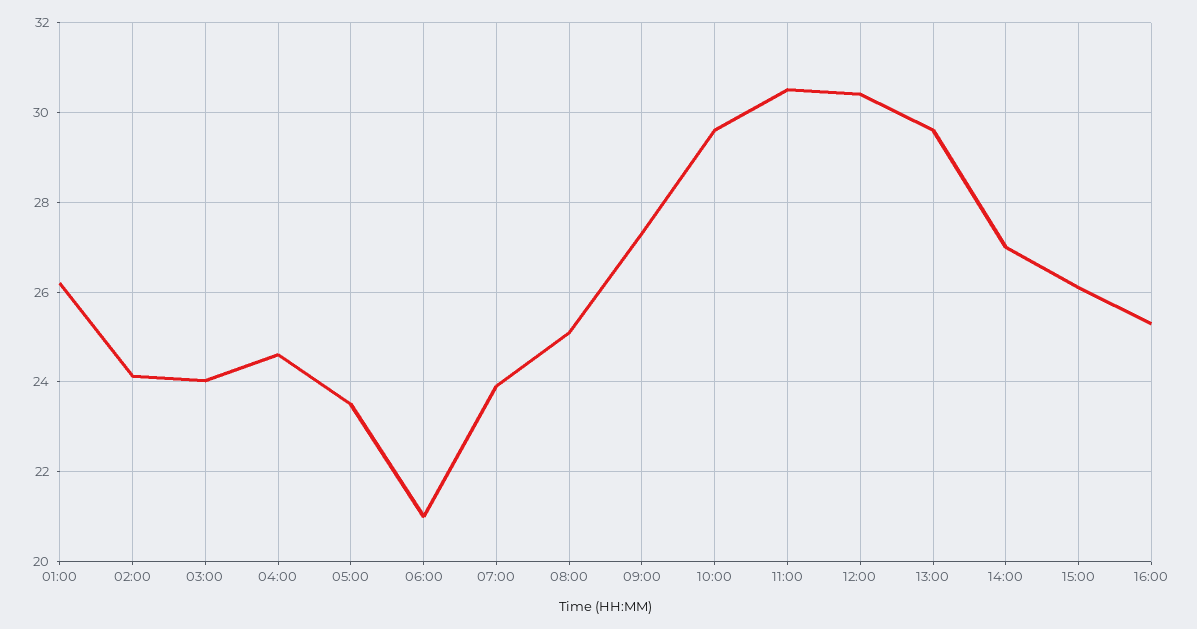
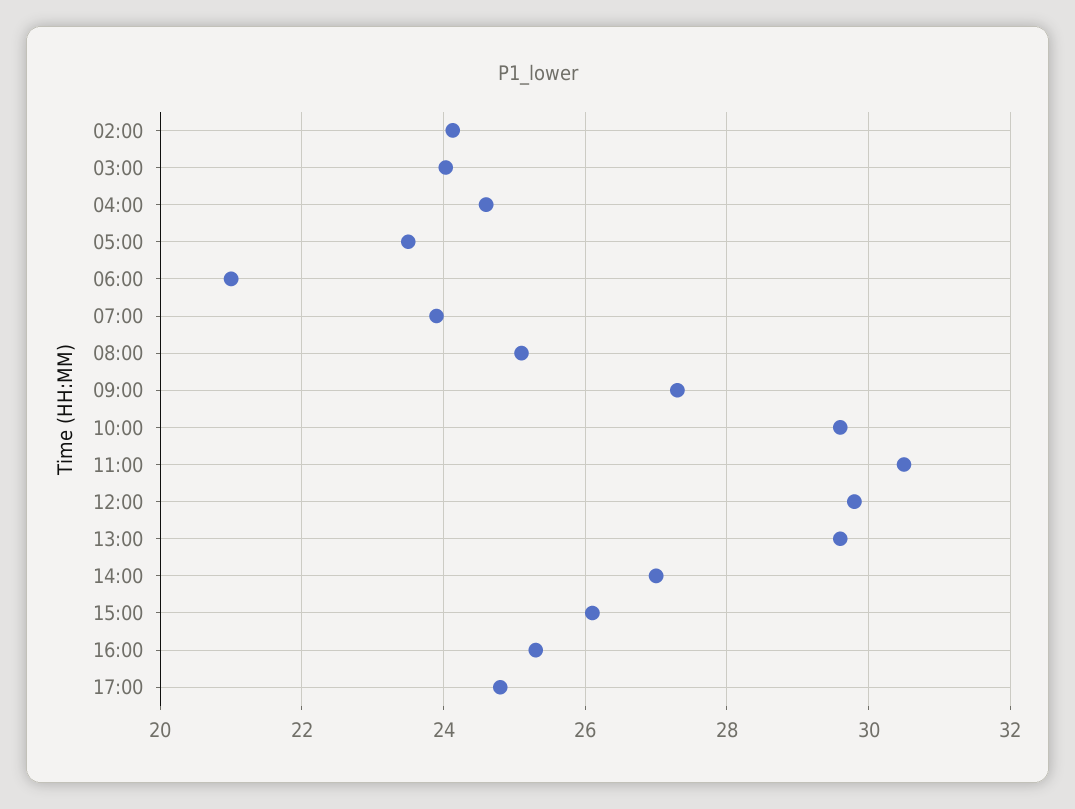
01:00: 26.2 -> none
12:00: 30.4 -> 29.8
17:00: none -> 24.8

